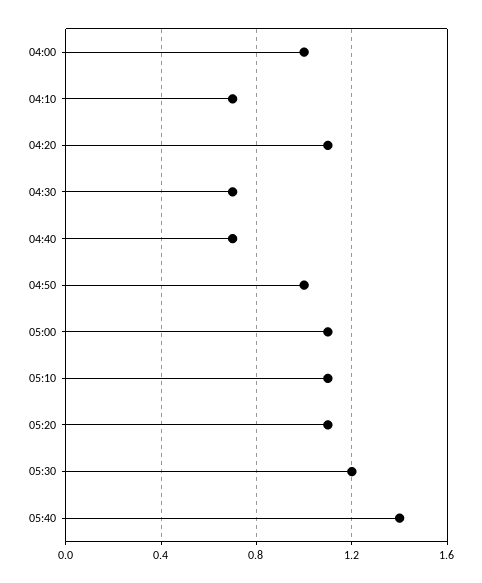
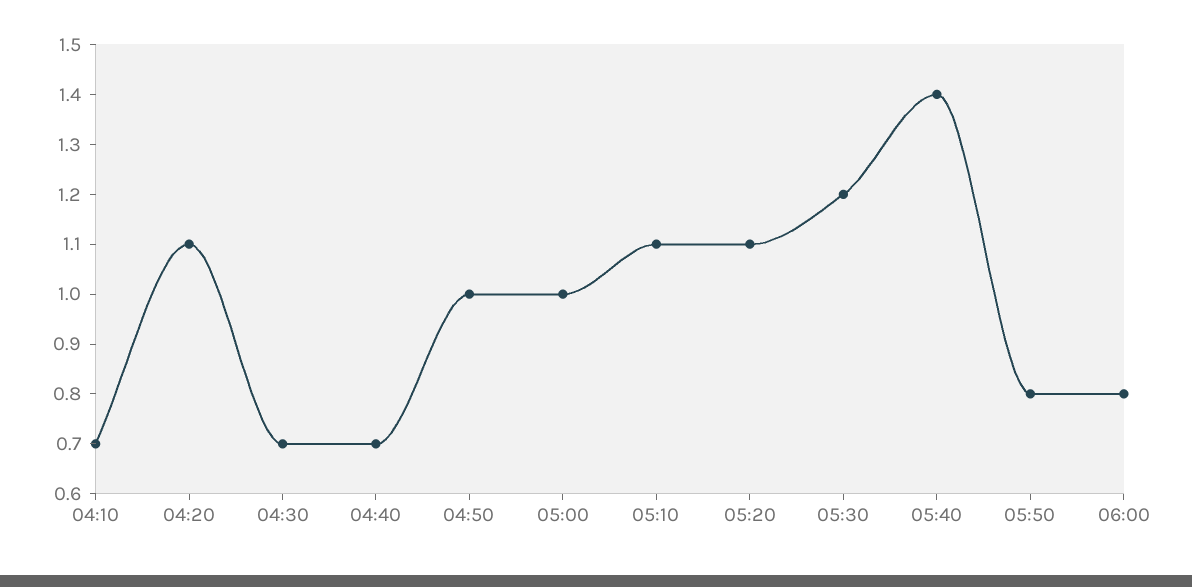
04:00: 1 -> none
05:00: 1.1 -> 1
05:50: none -> 0.8
06:00: none -> 0.8

